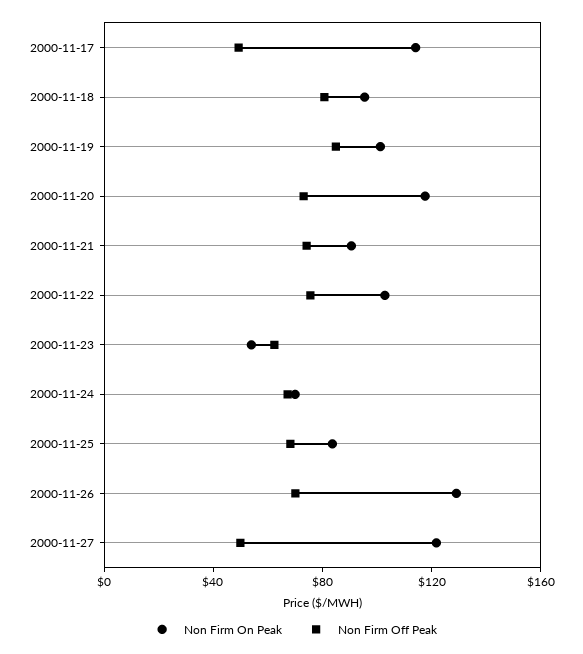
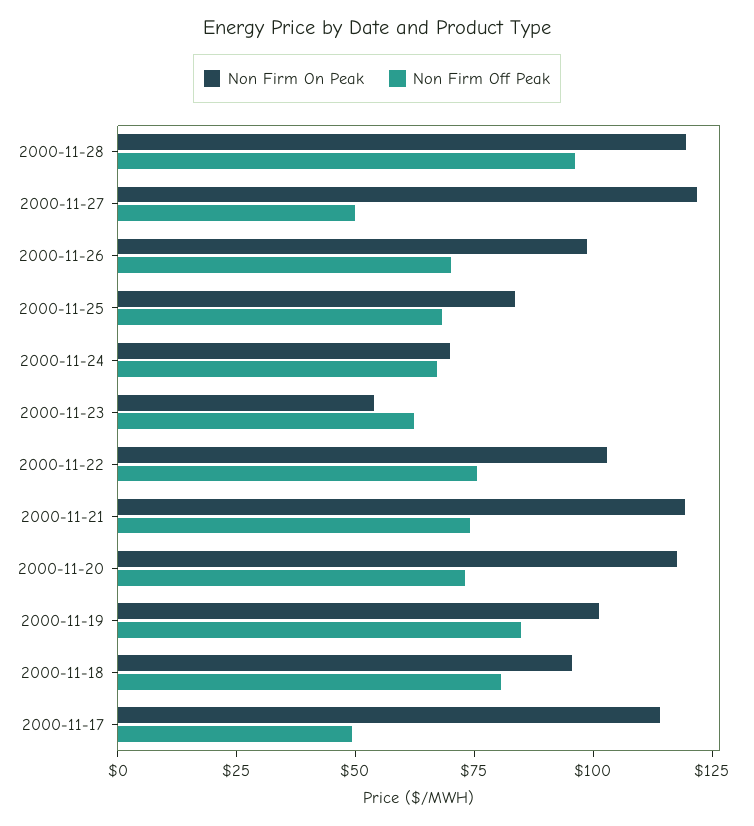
Non Firm On Peak, 2000-11-21: 90 -> 120
Non Firm On Peak, 2000-11-26: 130 -> 100
Non Firm On Peak, 2000-11-28: none -> 120
Non Firm Off Peak, 2000-11-28: none -> 95

